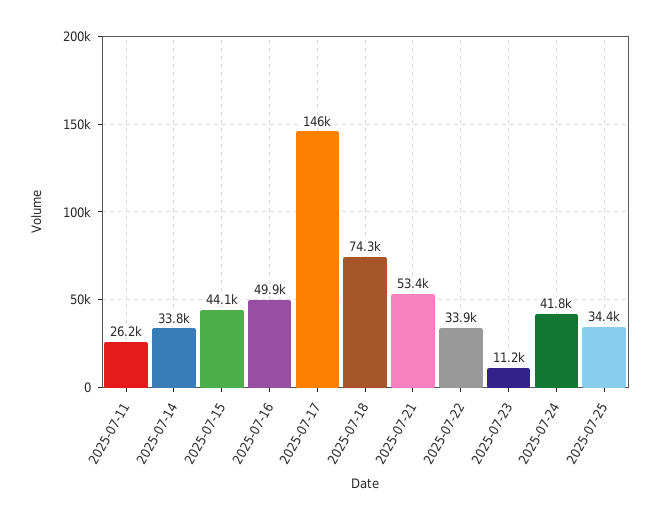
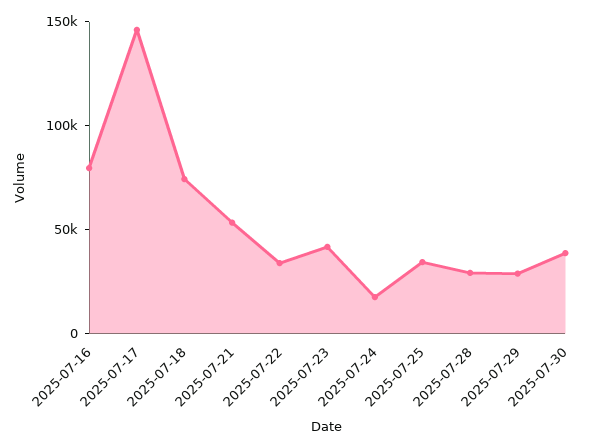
2025-07-11: 26200 -> none
2025-07-14: 33800 -> none
2025-07-15: 44100 -> none
2025-07-16: 49900 -> 80000
2025-07-23: 11200 -> 40000
2025-07-24: 41800 -> 20000
2025-07-28: none -> 30000
2025-07-29: none -> 30000
2025-07-30: none -> 40000

